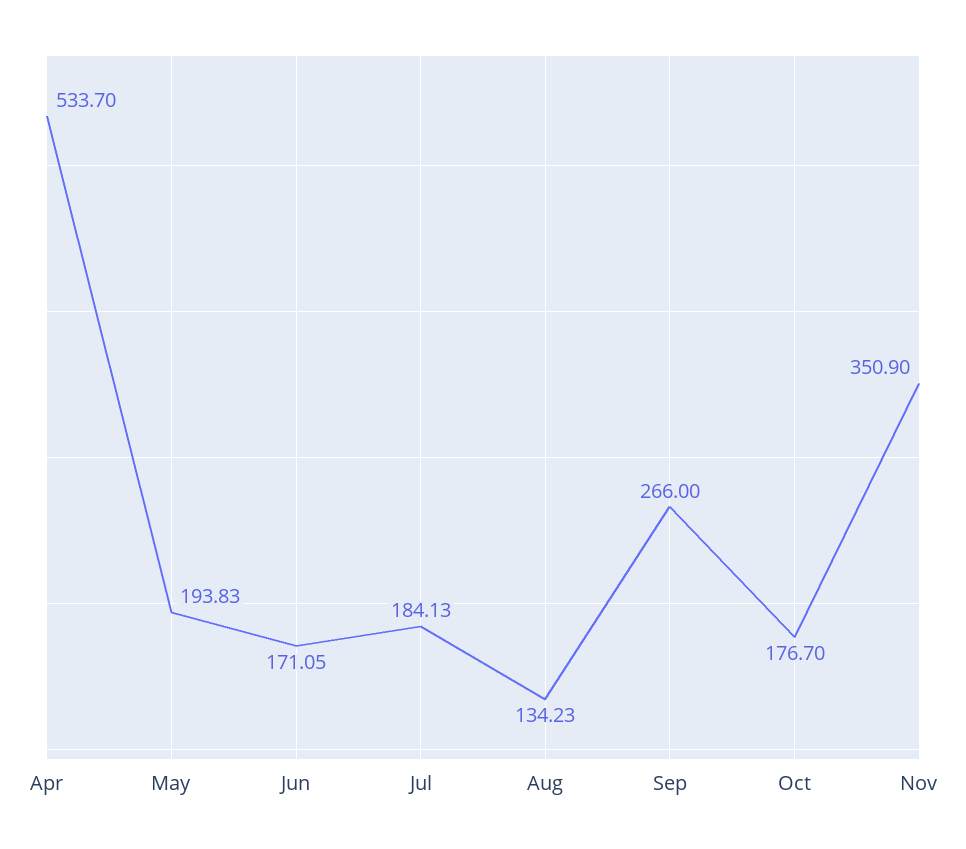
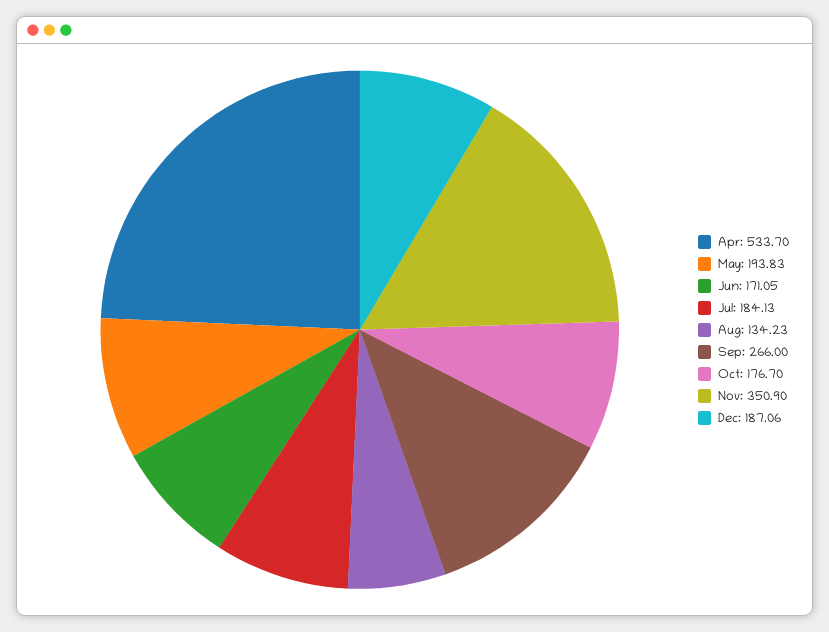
Dec: none -> 187.06

